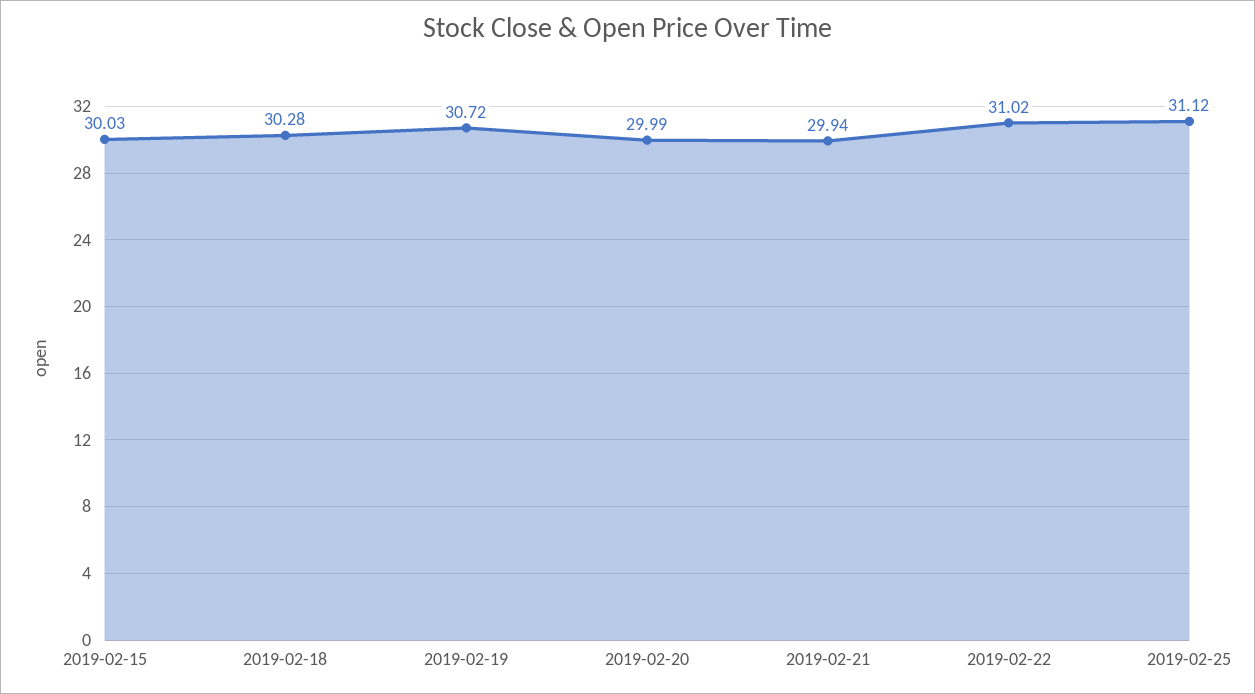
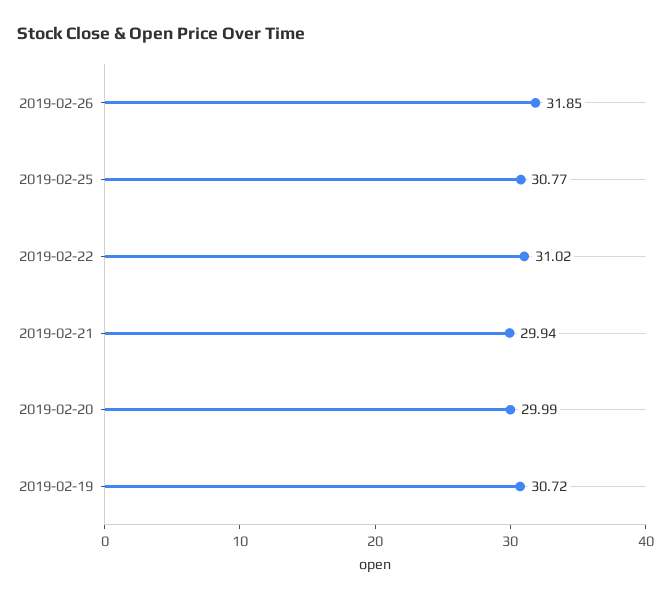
2019-02-15: 30.03 -> none
2019-02-18: 30.28 -> none
2019-02-25: 31.12 -> 30.77
2019-02-26: none -> 31.85

